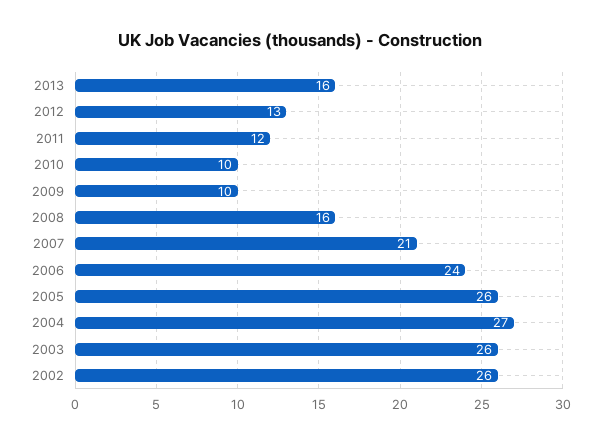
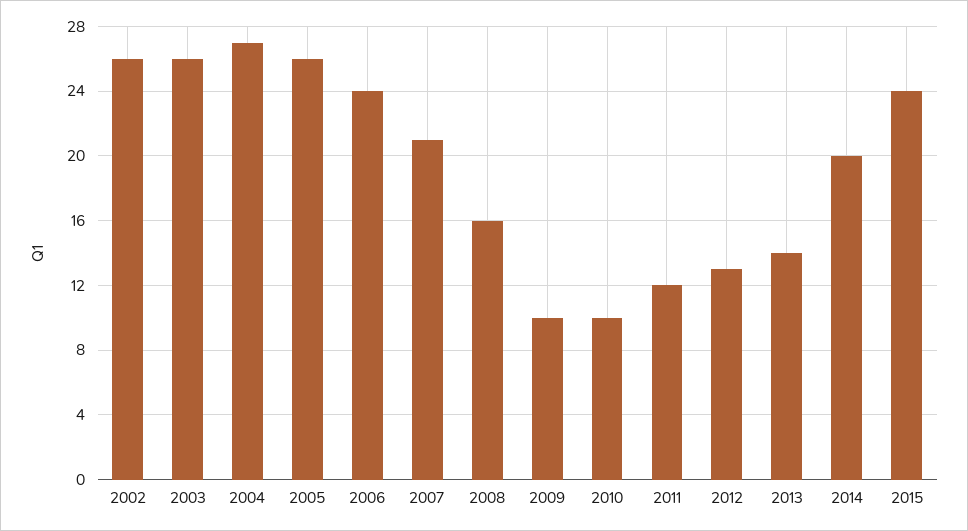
2013: 16 -> 14
2014: none -> 20
2015: none -> 24

